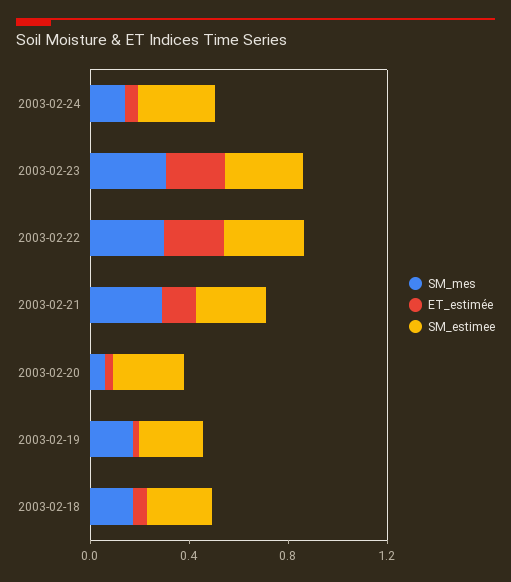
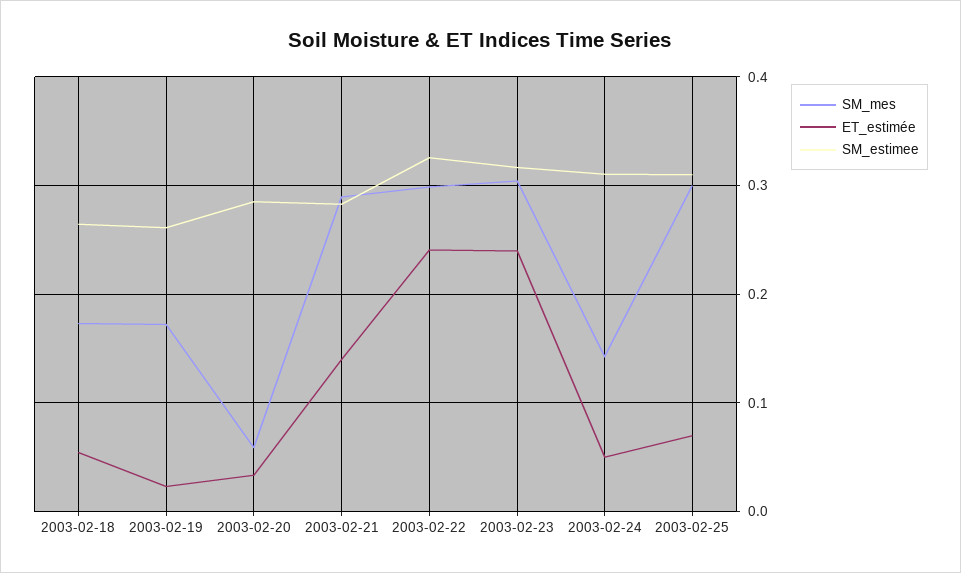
SM_mes, 2003-02-25: none -> 0.3
ET_estimée, 2003-02-25: none -> 0.07
SM_estimee, 2003-02-25: none -> 0.31

